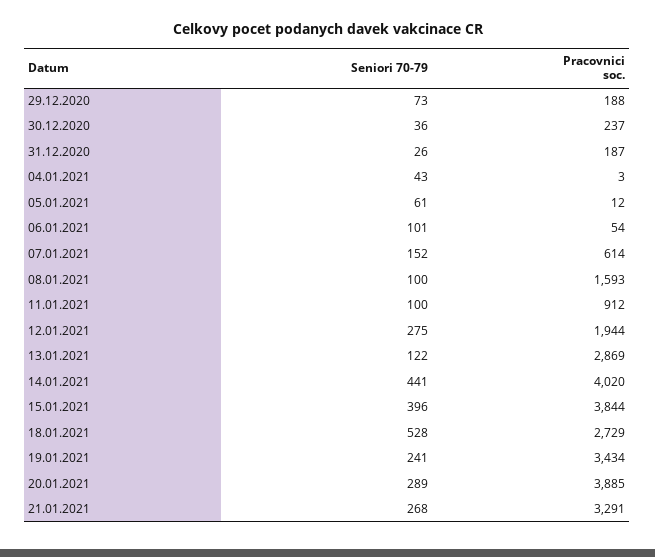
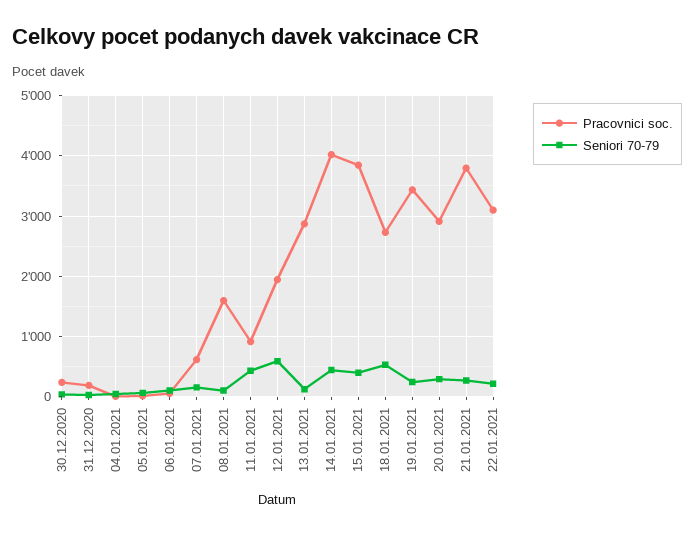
Seniori 70-79, 29.12.2020: 73 -> none
Pracovnici soc., 29.12.2020: 188 -> none
Seniori 70-79, 11.01.2021: 100 -> 400
Seniori 70-79, 12.01.2021: 275 -> 600
Pracovnici soc., 20.01.2021: 3885 -> 2900
Pracovnici soc., 21.01.2021: 3291 -> 3800
Pracovnici soc., 22.01.2021: none -> 3100
Seniori 70-79, 22.01.2021: none -> 200

